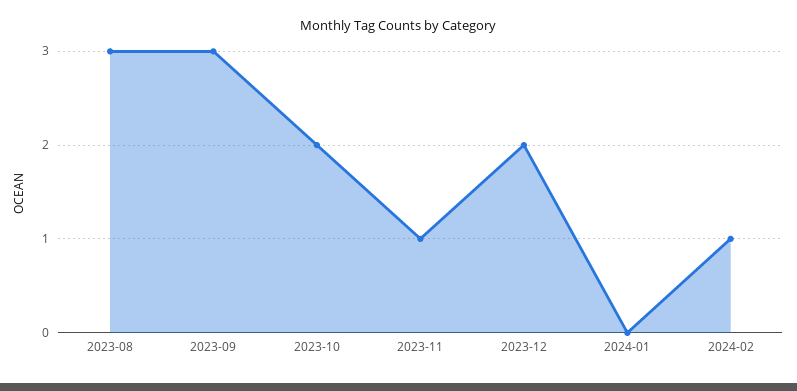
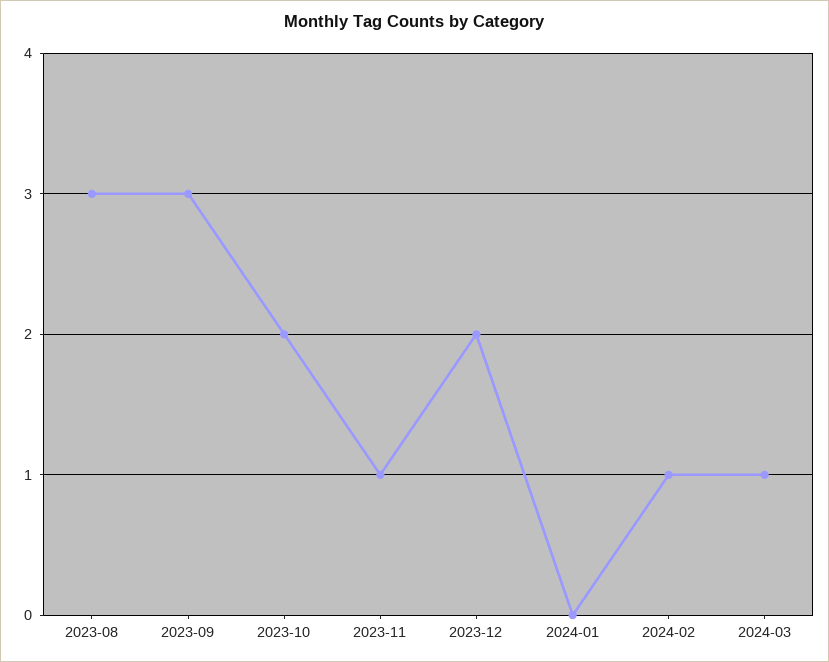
2024-03: none -> 1

